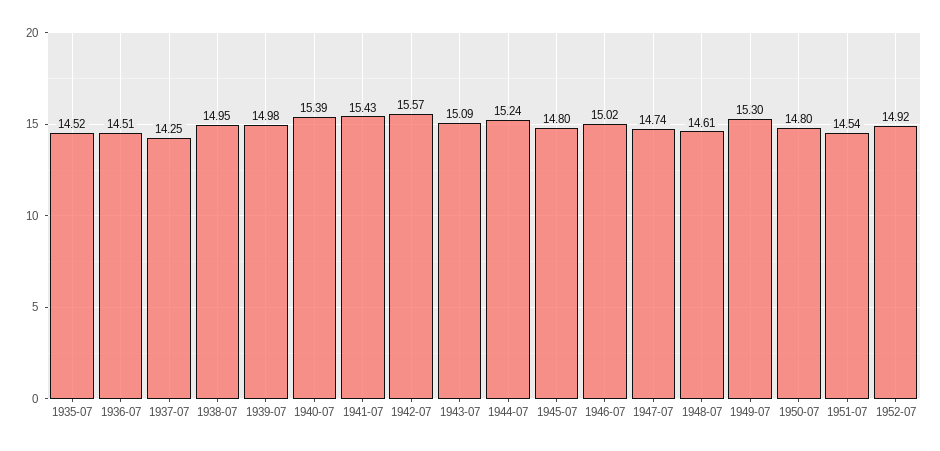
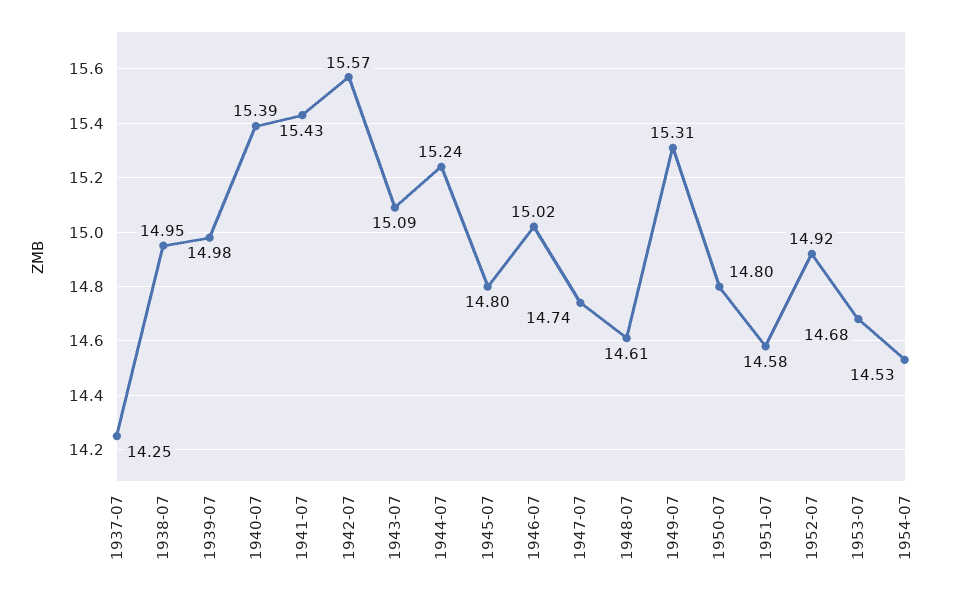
1935-07: 14.52 -> none
1936-07: 14.51 -> none
1949-07: 15.3 -> 15.31
1951-07: 14.54 -> 14.58
1953-07: none -> 14.68
1954-07: none -> 14.53

